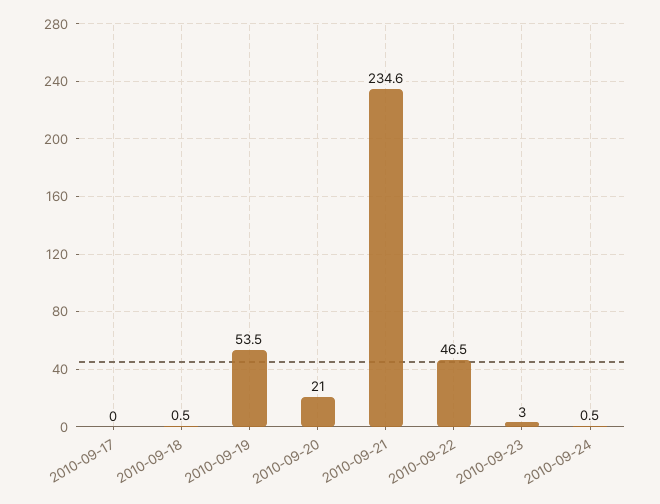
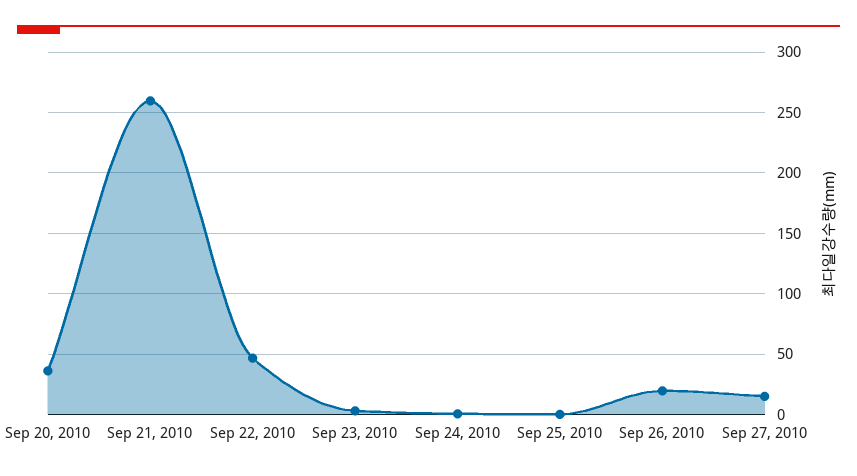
2010-09-17: 0 -> none
2010-09-18: 0.5 -> none
2010-09-19: 53.5 -> none
2010-09-20: 21 -> 35
2010-09-21: 234.6 -> 260
Sep 25, 2010: none -> 0
Sep 26, 2010: none -> 20
Sep 27, 2010: none -> 15

